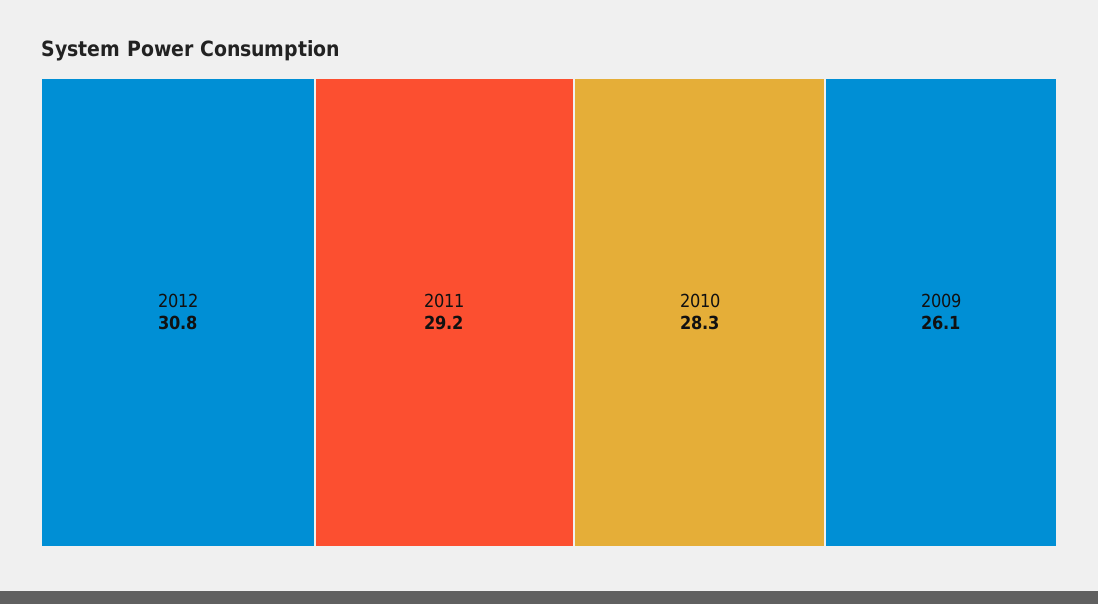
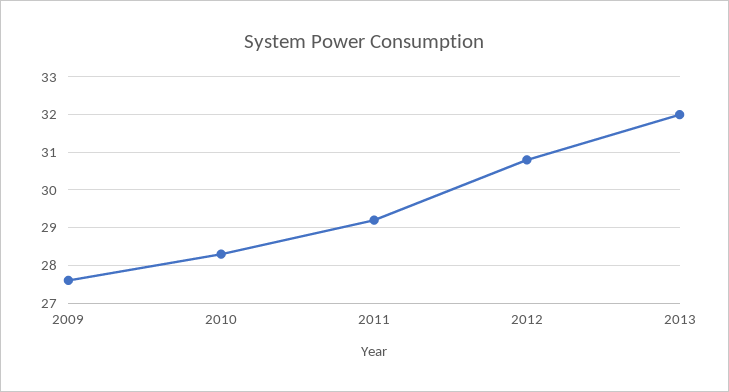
2009: 26.1 -> 27.5
2013: none -> 32

